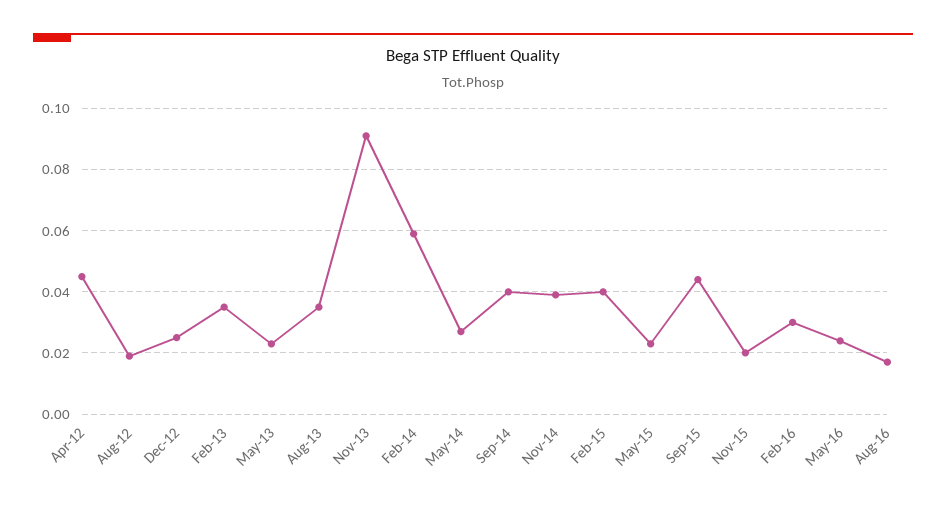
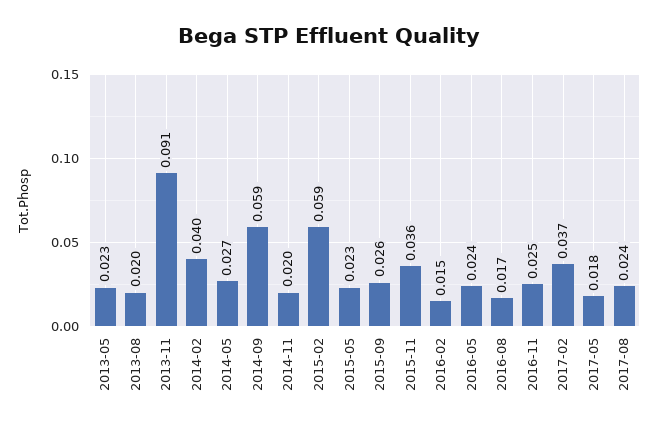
Apr-12: 0.045 -> none
Aug-12: 0.02 -> none
Dec-12: 0.025 -> none
Feb-13: 0.035 -> none
Aug-13: 0.035 -> 0.02
Feb-14: 0.06 -> 0.04
Sep-14: 0.04 -> 0.059
Nov-14: 0.04 -> 0.02
Feb-15: 0.04 -> 0.059
Sep-15: 0.045 -> 0.026
Nov-15: 0.02 -> 0.036
Feb-16: 0.03 -> 0.015
2016-11: none -> 0.025
2017-02: none -> 0.037
2017-05: none -> 0.018
2017-08: none -> 0.024

